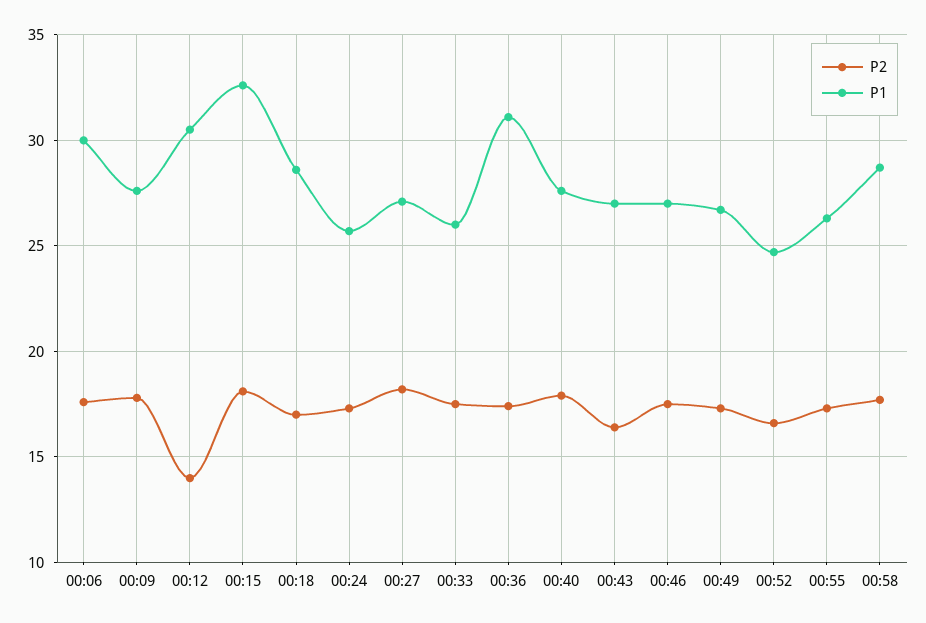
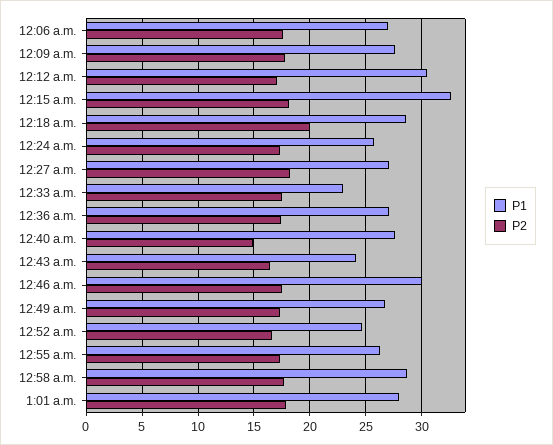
P1, 00:06: 30 -> 27
P2, 00:12: 14 -> 17
P2, 00:18: 17 -> 20
P1, 00:33: 26 -> 23
P1, 00:36: 31 -> 27
P2, 00:40: 18 -> 15
P1, 00:43: 27 -> 24
P1, 00:46: 27 -> 30
P1, 1:01 a.m.: none -> 28
P2, 1:01 a.m.: none -> 18

